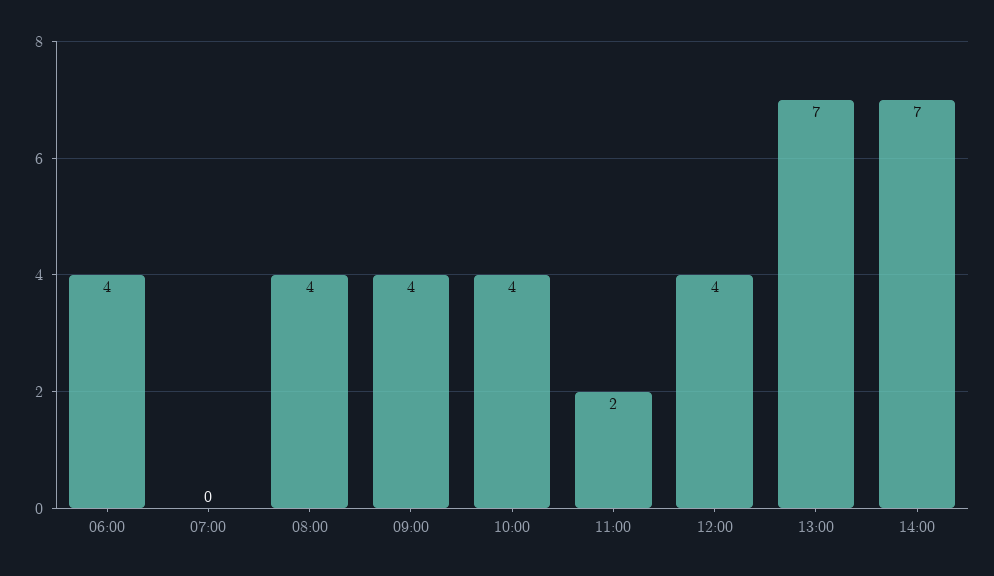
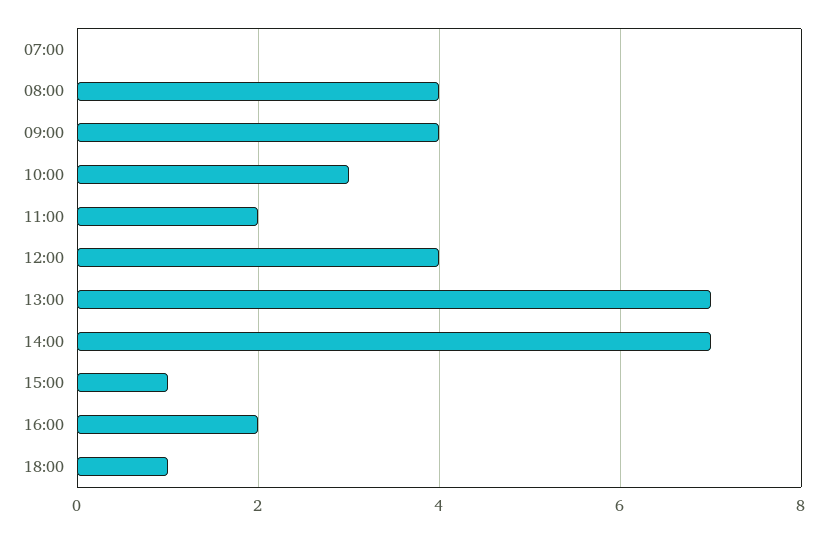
06:00: 4 -> none
10:00: 4 -> 3
15:00: none -> 1
16:00: none -> 2
18:00: none -> 1

